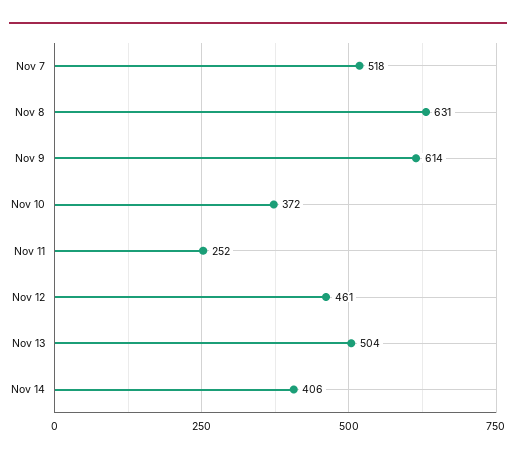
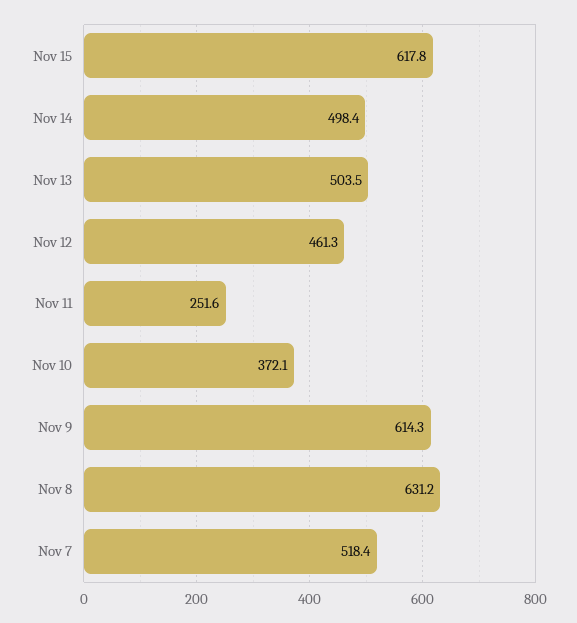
Nov 14: 406 -> 498.4
Nov 15: none -> 617.8

